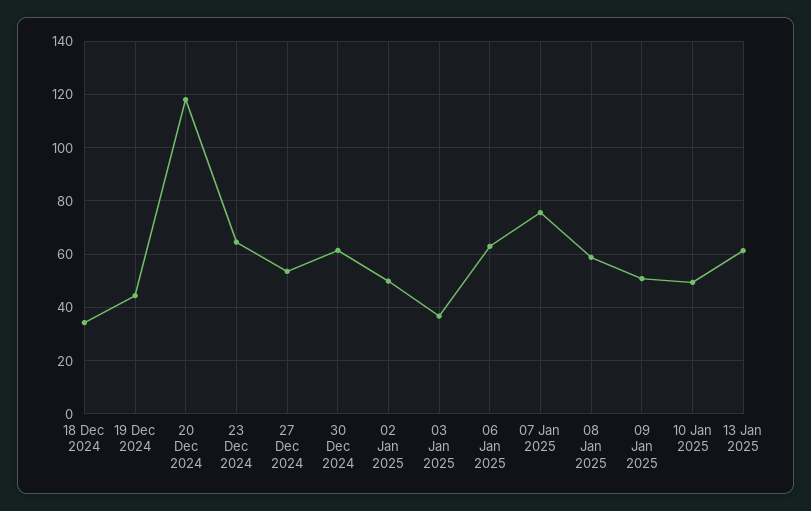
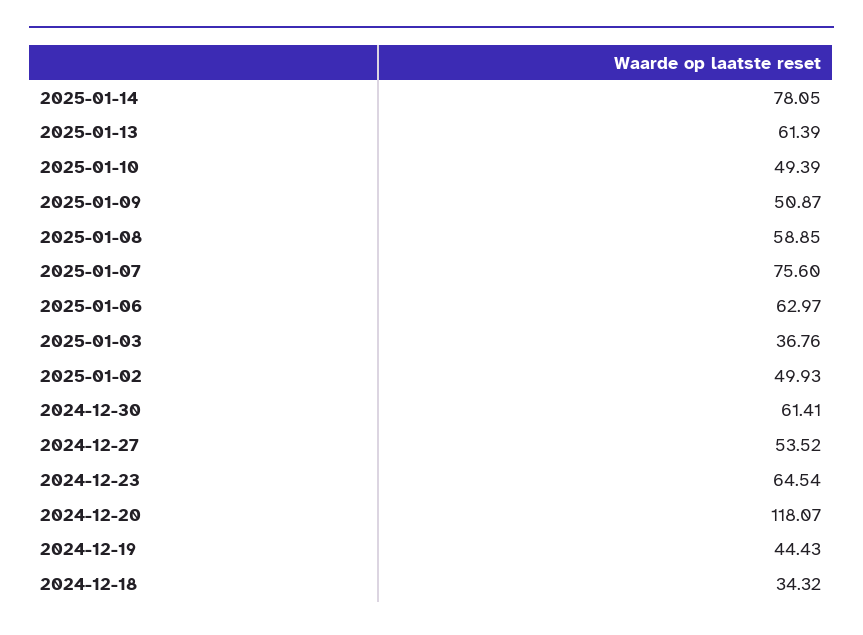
2025-01-14: none -> 78.05

